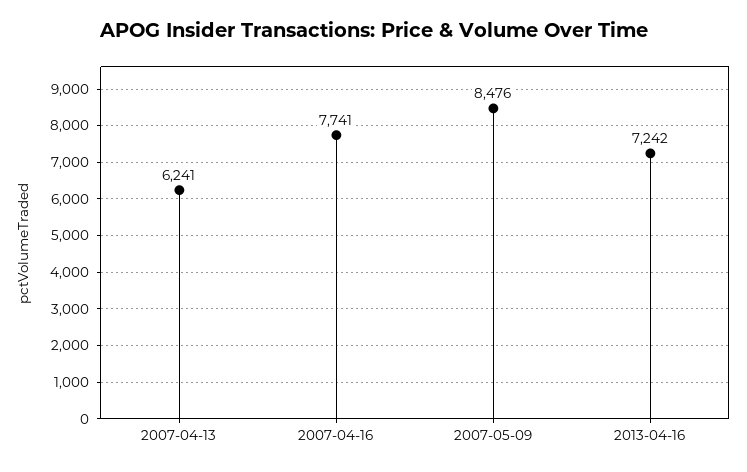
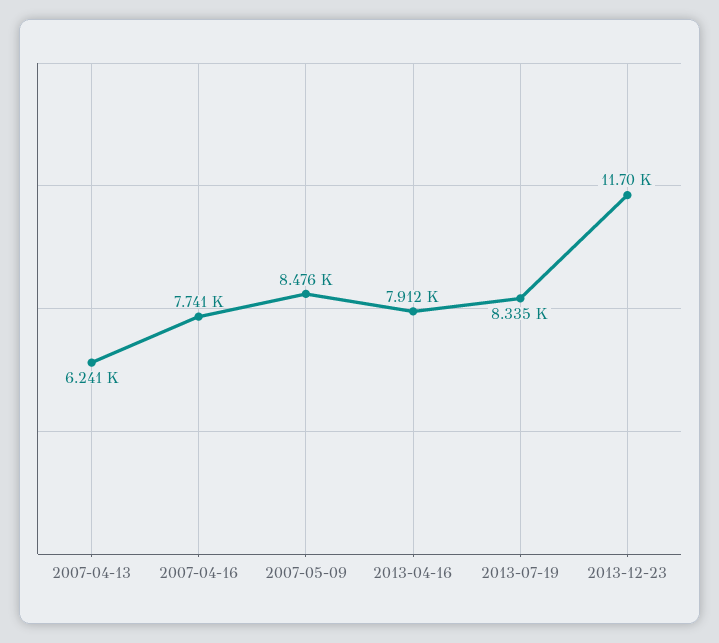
2013-04-16: 7242 -> 7912
2013-07-19: none -> 8335
2013-12-23: none -> 11700

